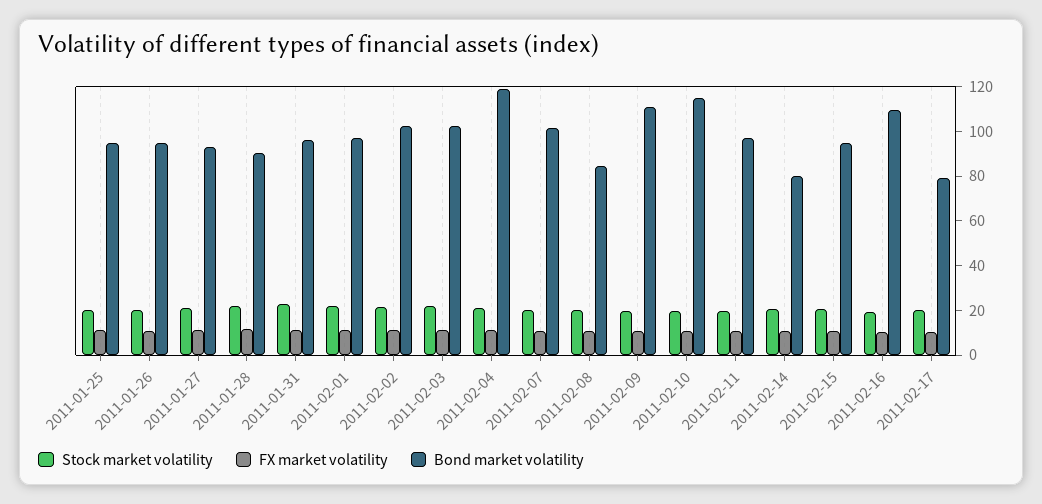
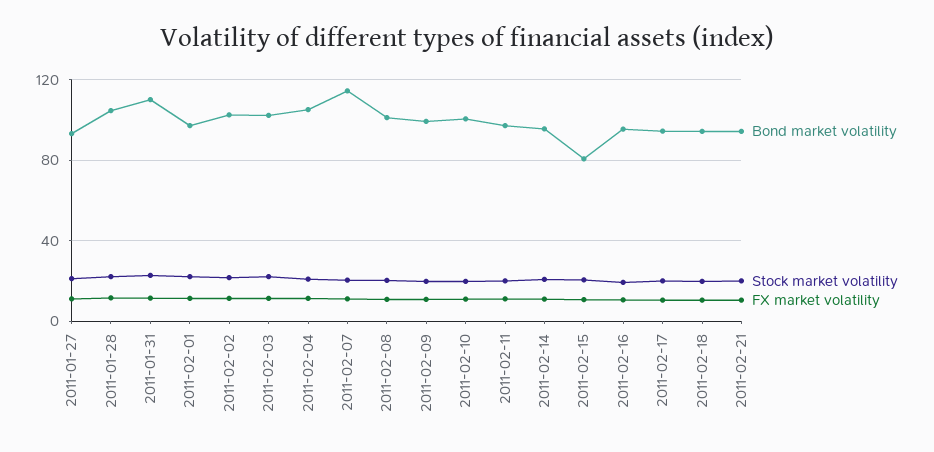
Stock market volatility, 2011-01-25: 20 -> none
FX market volatility, 2011-01-25: 10 -> none
Bond market volatility, 2011-01-25: 95 -> none
Stock market volatility, 2011-01-26: 20 -> none
FX market volatility, 2011-01-26: 10 -> none
Bond market volatility, 2011-01-26: 95 -> none
Bond market volatility, 2011-01-28: 90 -> 105
Bond market volatility, 2011-01-31: 95 -> 110
Bond market volatility, 2011-02-04: 120 -> 105
Bond market volatility, 2011-02-07: 100 -> 115
Bond market volatility, 2011-02-08: 85 -> 100
Bond market volatility, 2011-02-09: 110 -> 100
Bond market volatility, 2011-02-10: 115 -> 100
Bond market volatility, 2011-02-14: 80 -> 95
Bond market volatility, 2011-02-15: 95 -> 80
Bond market volatility, 2011-02-16: 110 -> 95
Bond market volatility, 2011-02-17: 80 -> 95
Bond market volatility, 2011-02-18: none -> 95
Stock market volatility, 2011-02-18: none -> 20
FX market volatility, 2011-02-18: none -> 10
Bond market volatility, 2011-02-21: none -> 95
Stock market volatility, 2011-02-21: none -> 20
FX market volatility, 2011-02-21: none -> 10

